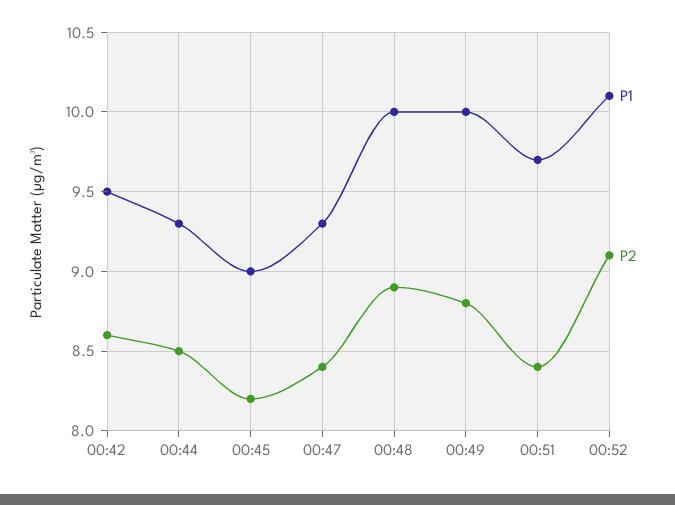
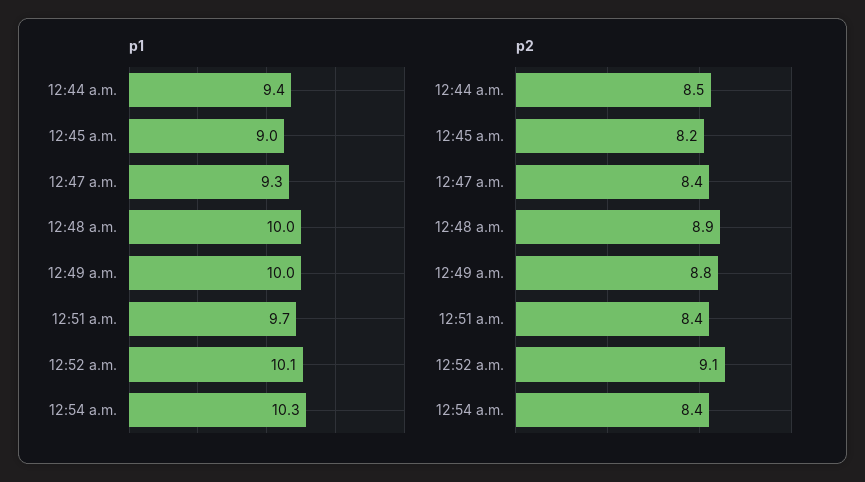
P1, 00:42: 9.5 -> none
P2, 00:42: 8.6 -> none
P1, 00:44: 9.3 -> 9.4
P1, 12:54 a.m.: none -> 10.3
P2, 12:54 a.m.: none -> 8.4

